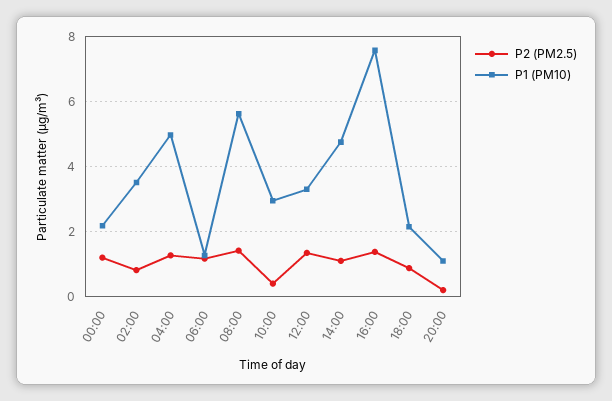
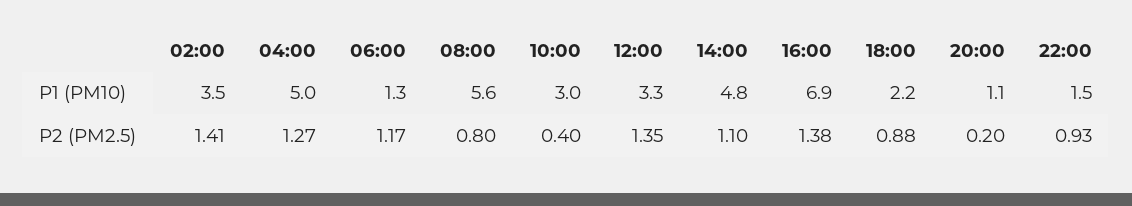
P2 (PM2.5), 00:00: 1.2 -> none
P1 (PM10), 00:00: 2.2 -> none
P2 (PM2.5), 02:00: 0.8 -> 1.41
P2 (PM2.5), 08:00: 1.4 -> 0.8
P1 (PM10), 16:00: 7.6 -> 6.9
P1 (PM10), 22:00: none -> 1.5
P2 (PM2.5), 22:00: none -> 0.93

